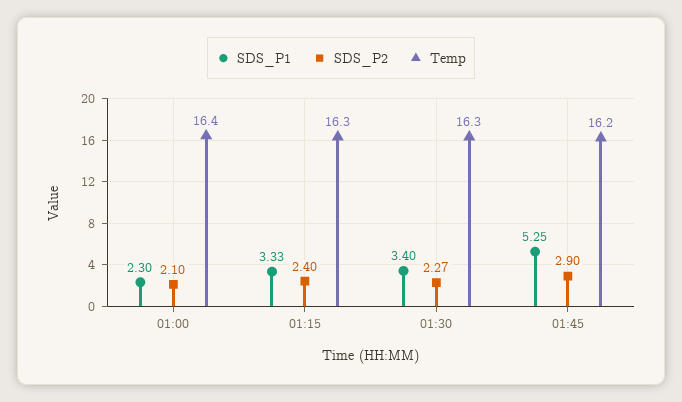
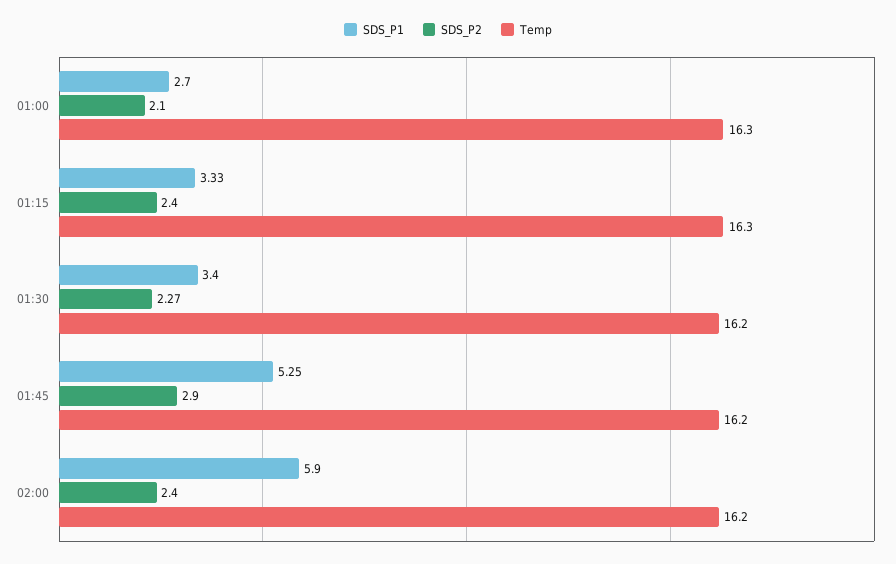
SDS_P1, 01:00: 2.3 -> 2.7
Temp, 01:00: 16.4 -> 16.3
Temp, 01:30: 16.3 -> 16.2
SDS_P1, 02:00: none -> 5.9
SDS_P2, 02:00: none -> 2.4
Temp, 02:00: none -> 16.2

